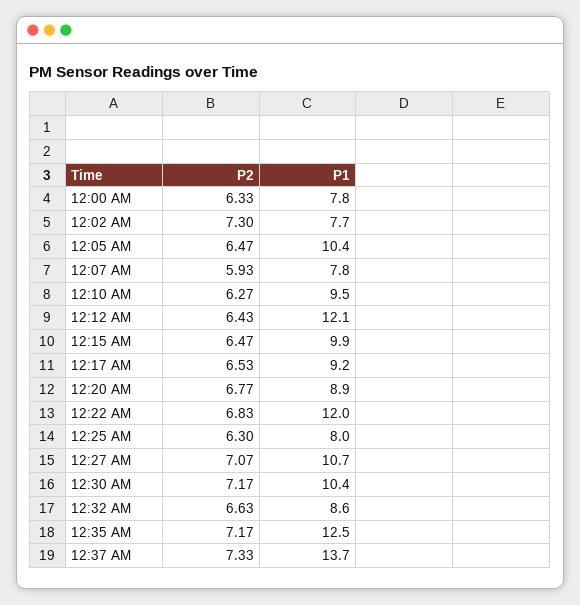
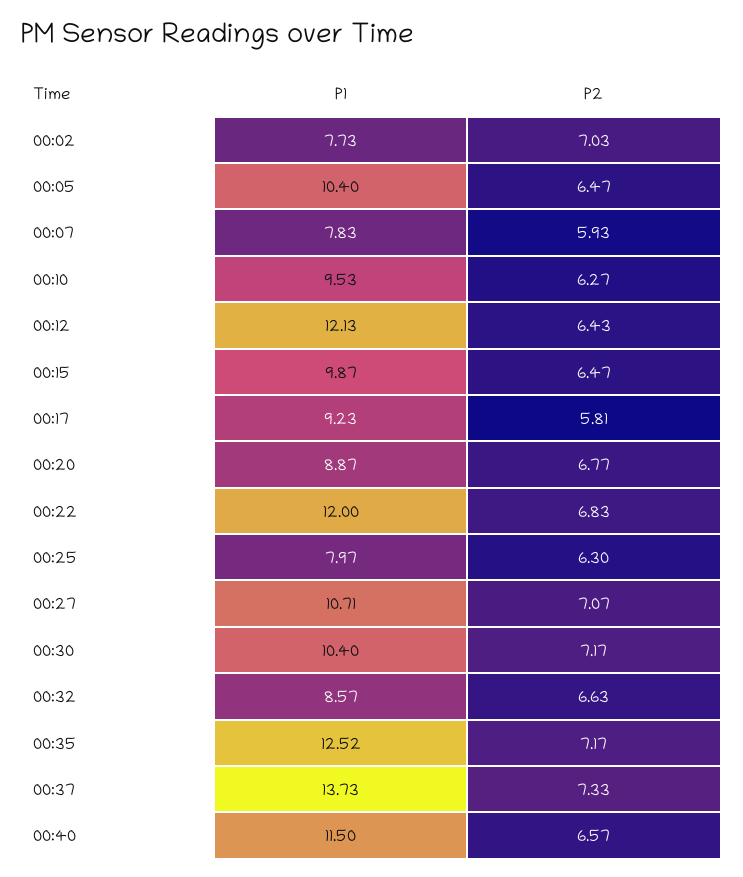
P2, 12:00 AM: 6.33 -> none
P1, 12:00 AM: 7.8 -> none
P2, 12:02 AM: 7.3 -> 7.03
P2, 12:17 AM: 6.53 -> 5.81
P1, 00:40: none -> 11.5
P2, 00:40: none -> 6.57

